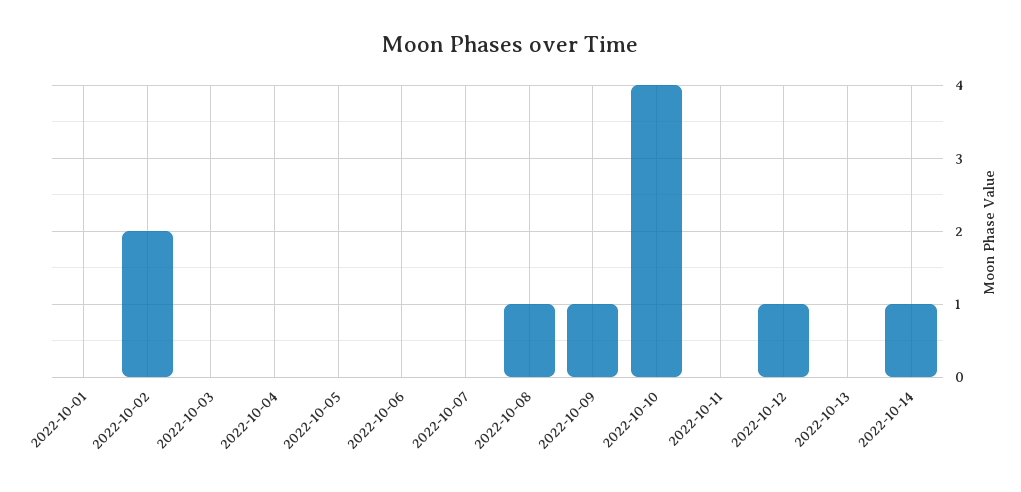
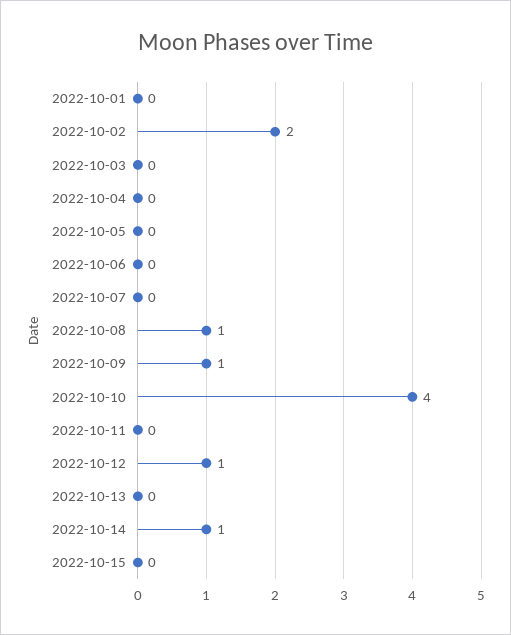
2022-10-15: none -> 0

